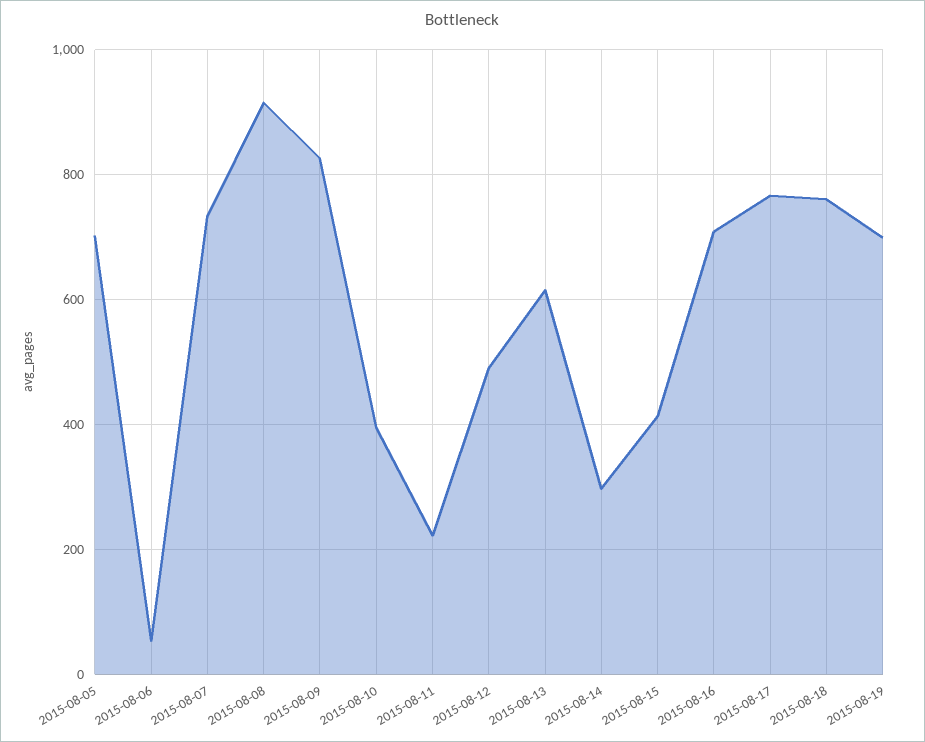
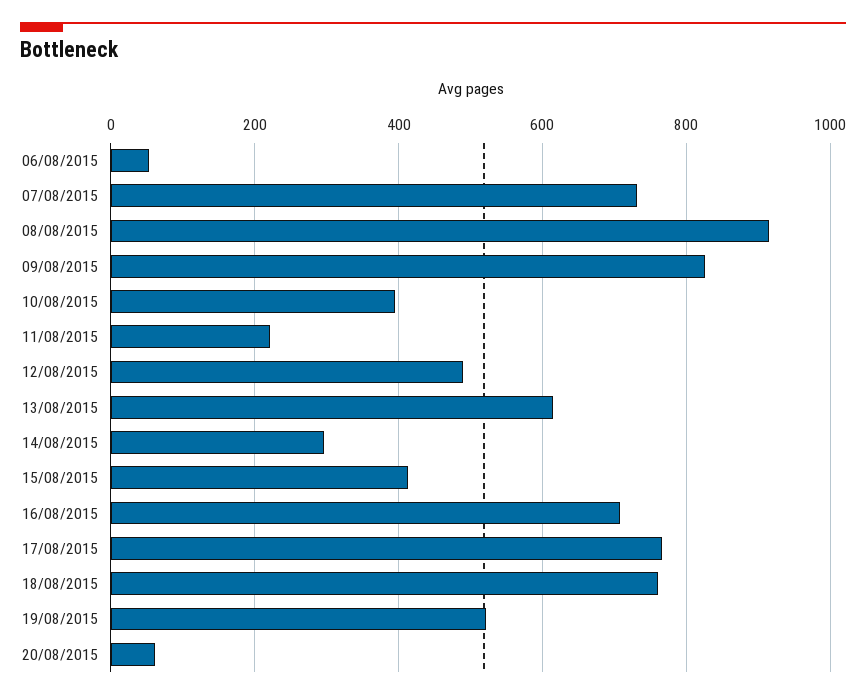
2015-08-05: 700 -> none
2015-08-19: 700 -> 520
20/08/2015: none -> 60

